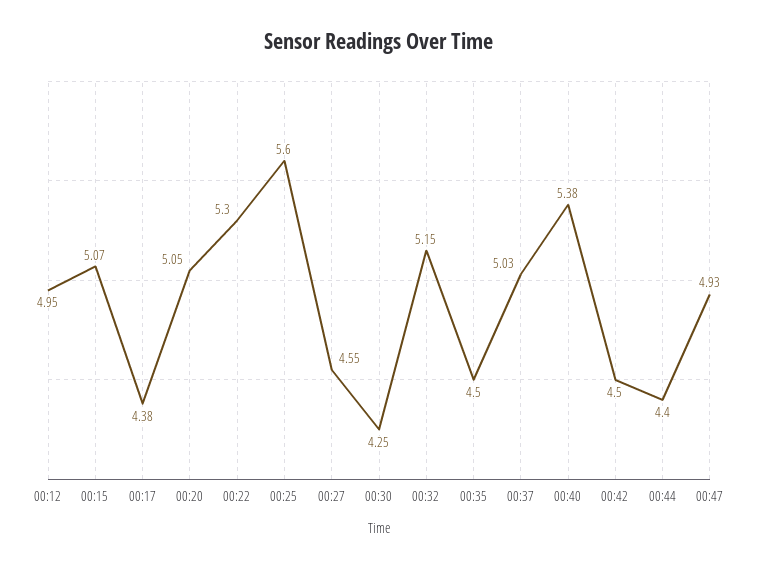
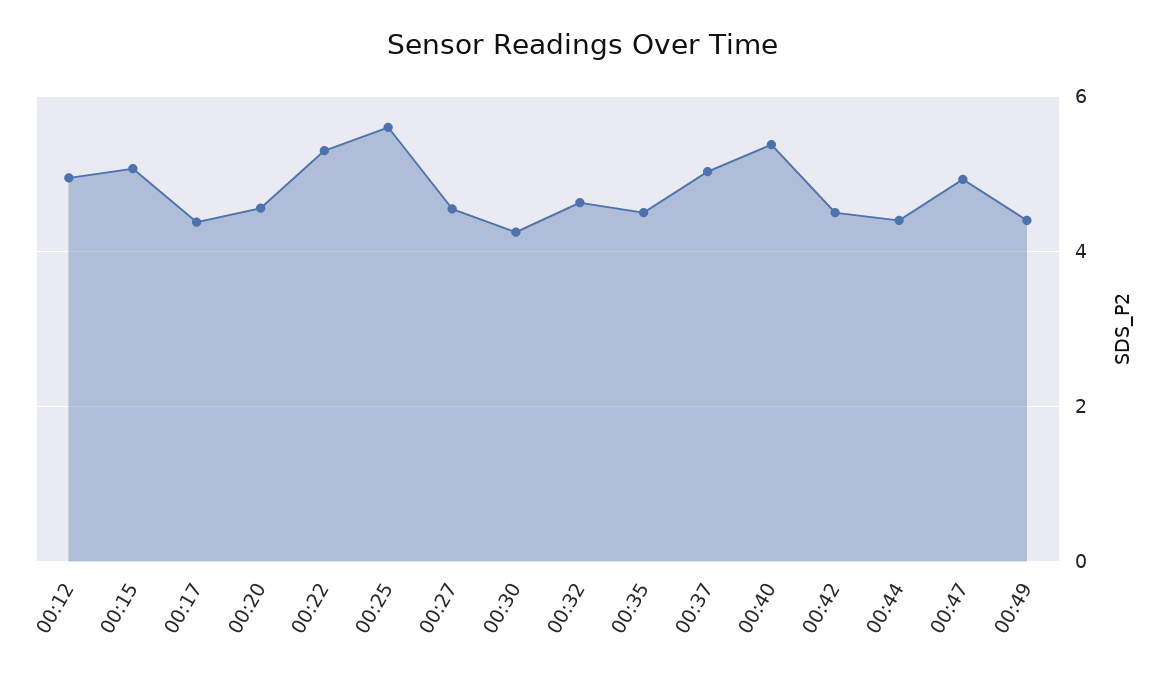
00:20: 5.05 -> 4.6
00:32: 5.15 -> 4.6
00:49: none -> 4.4

